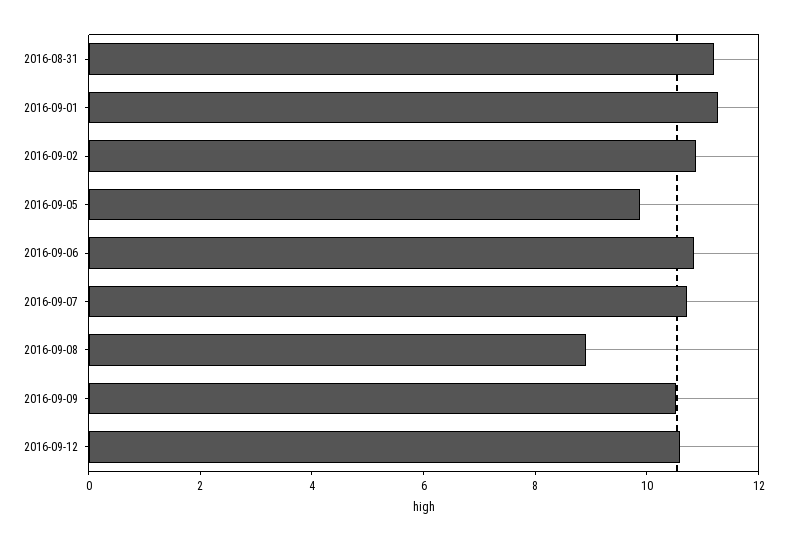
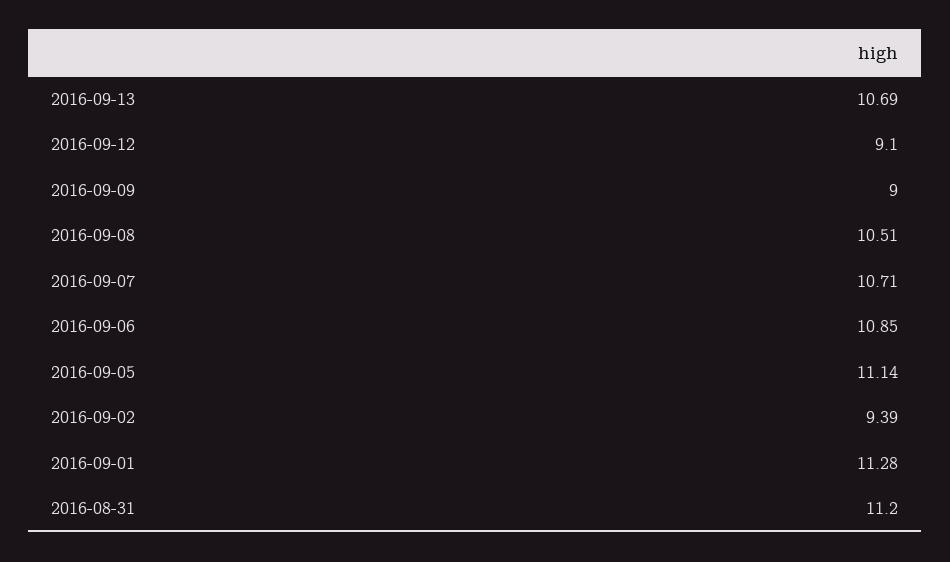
2016-09-02: 11 -> 9.39
2016-09-05: 10 -> 11.14
2016-09-08: 9 -> 10.51
2016-09-09: 10.5 -> 9
2016-09-12: 10.5 -> 9.1
2016-09-13: none -> 10.69

